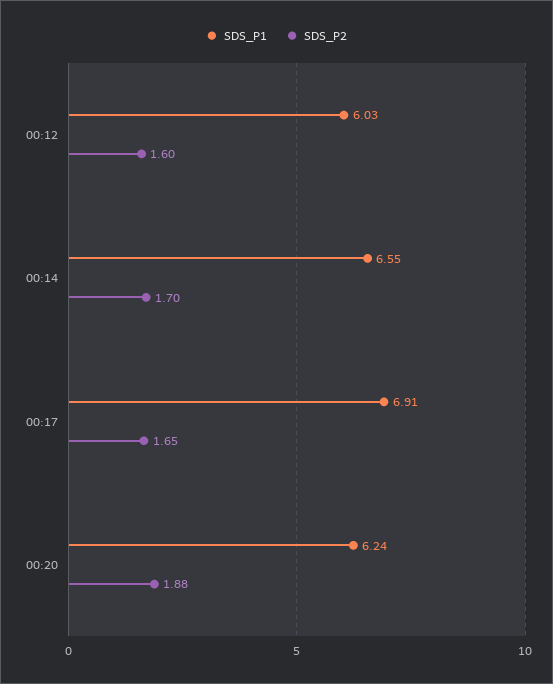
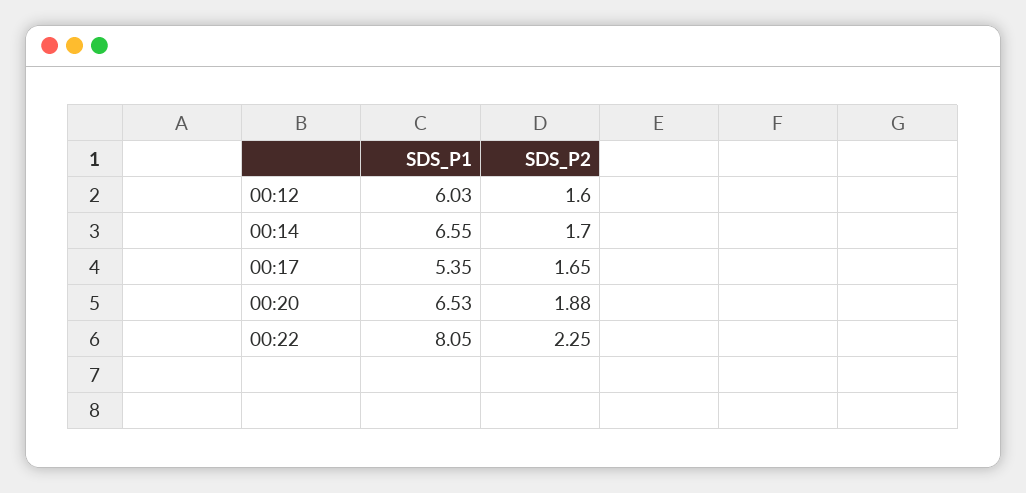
SDS_P1, 00:17: 6.91 -> 5.35
SDS_P1, 00:20: 6.24 -> 6.53
SDS_P1, 00:22: none -> 8.05
SDS_P2, 00:22: none -> 2.25

